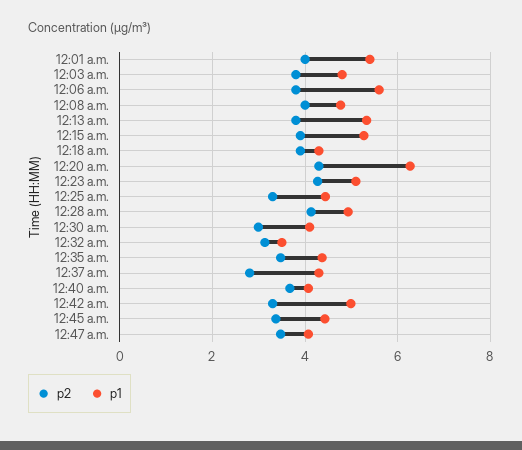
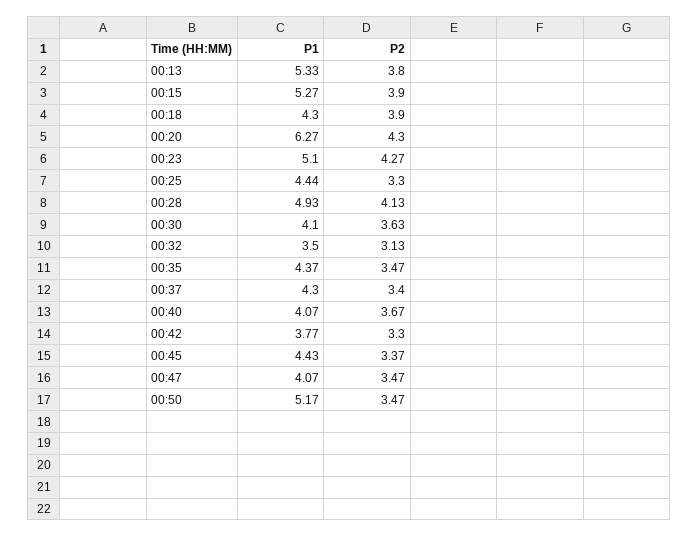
p2, 12:01 a.m.: 4 -> none
p1, 12:01 a.m.: 5.4 -> none
p2, 12:03 a.m.: 3.8 -> none
p1, 12:03 a.m.: 4.8 -> none
p2, 12:06 a.m.: 3.8 -> none
p1, 12:06 a.m.: 5.6 -> none
p2, 12:08 a.m.: 4 -> none
p1, 12:08 a.m.: 4.8 -> none
p2, 12:30 a.m.: 3 -> 3.63
p2, 12:37 a.m.: 2.8 -> 3.4
p1, 12:42 a.m.: 5 -> 3.77
p1, 00:50: none -> 5.17
p2, 00:50: none -> 3.47

